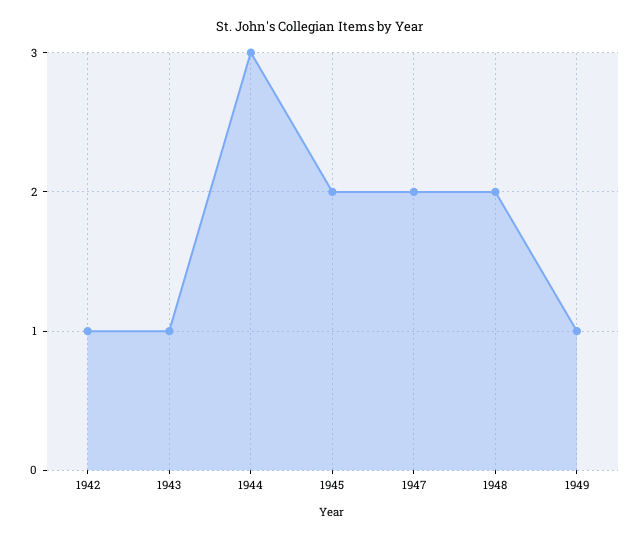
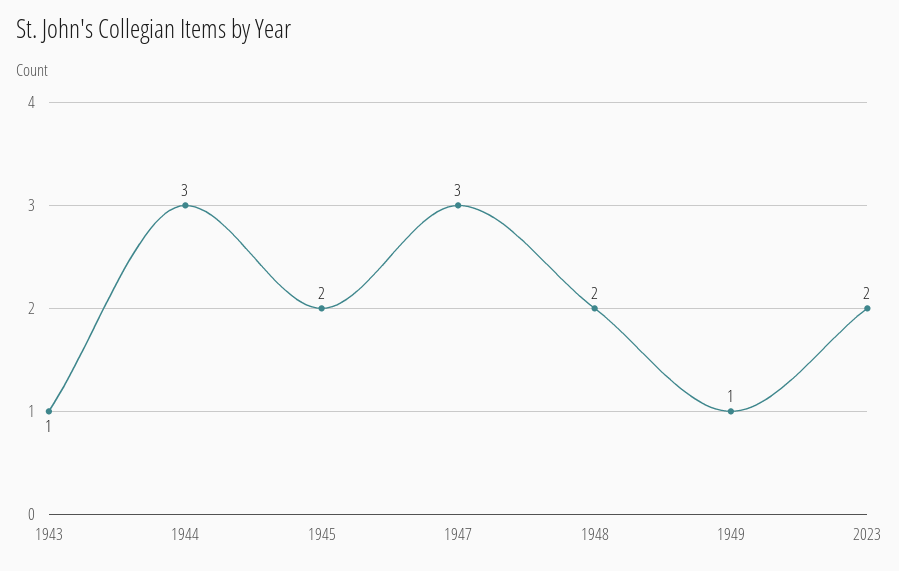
1942: 1 -> none
1947: 2 -> 3
2023: none -> 2

